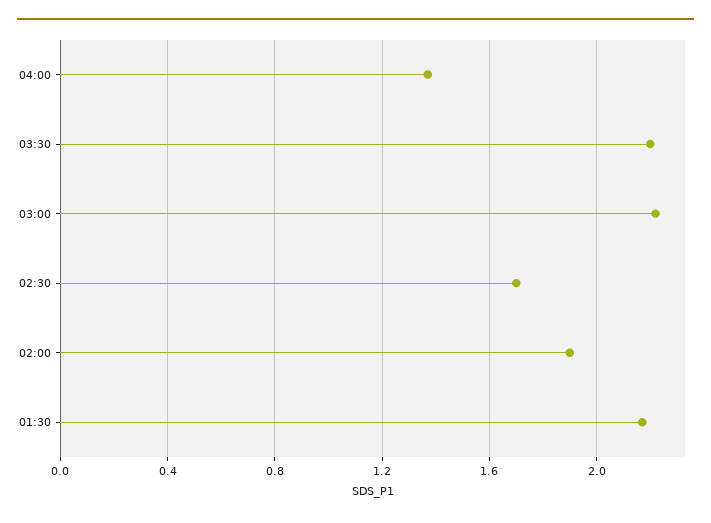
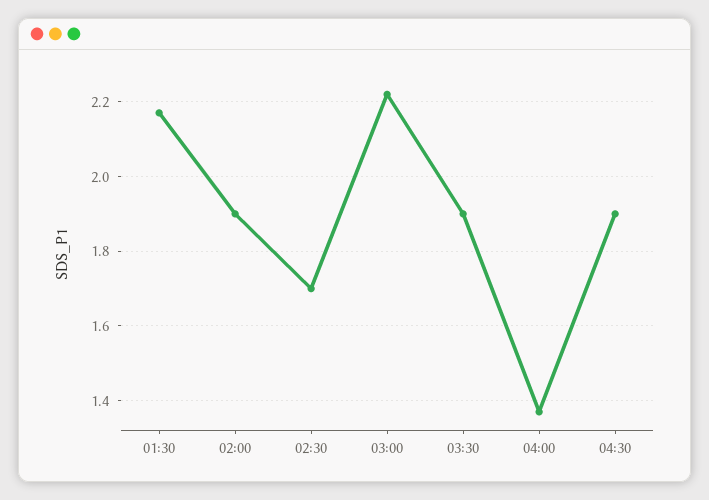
03:30: 2.2 -> 1.9
04:30: none -> 1.9

